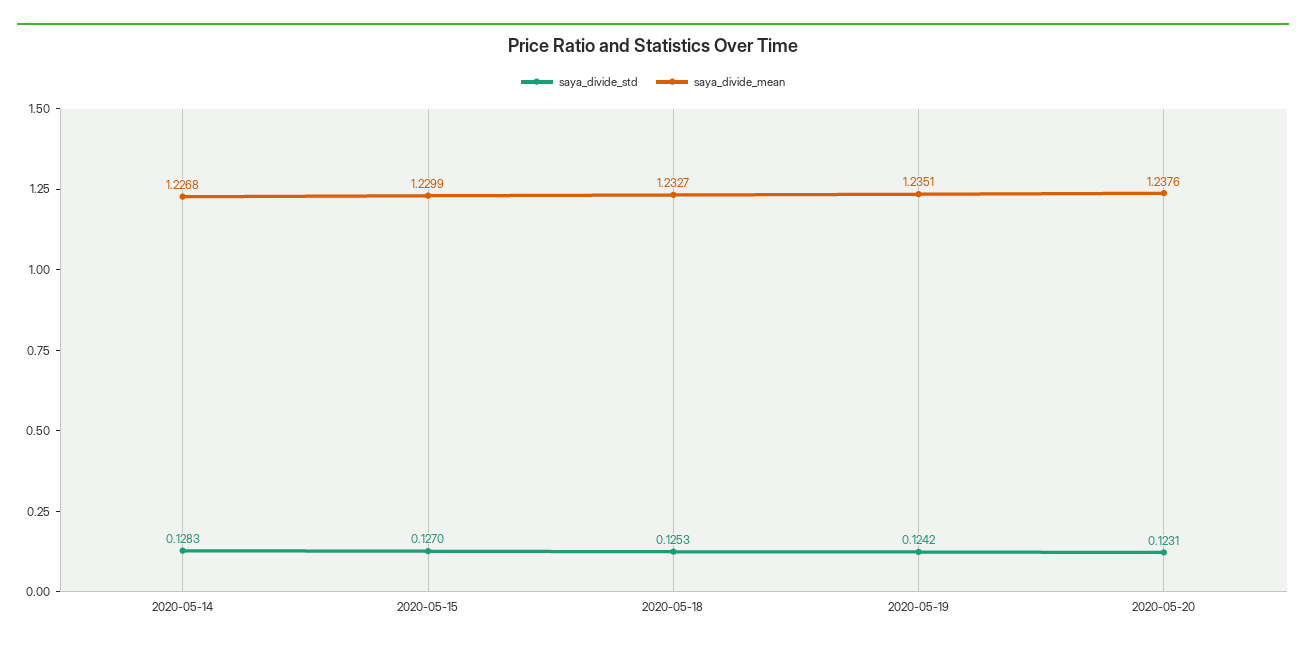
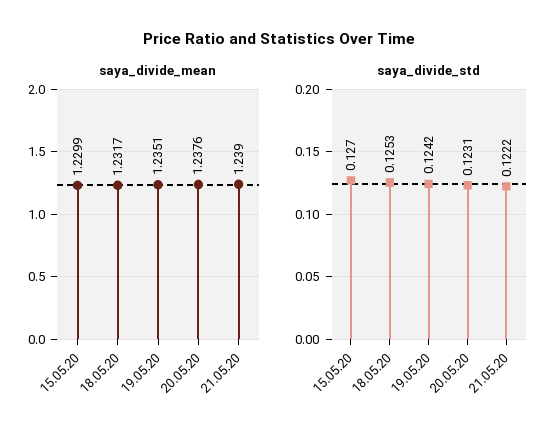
saya_divide_std, 2020-05-14: 0.1283 -> none
saya_divide_mean, 2020-05-14: 1.2268 -> none
saya_divide_mean, 2020-05-18: 1.2327 -> 1.2317
saya_divide_mean, 21.05.20: none -> 1.239
saya_divide_std, 21.05.20: none -> 0.1222

